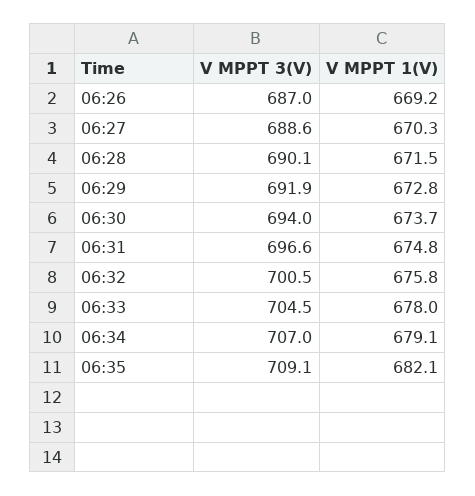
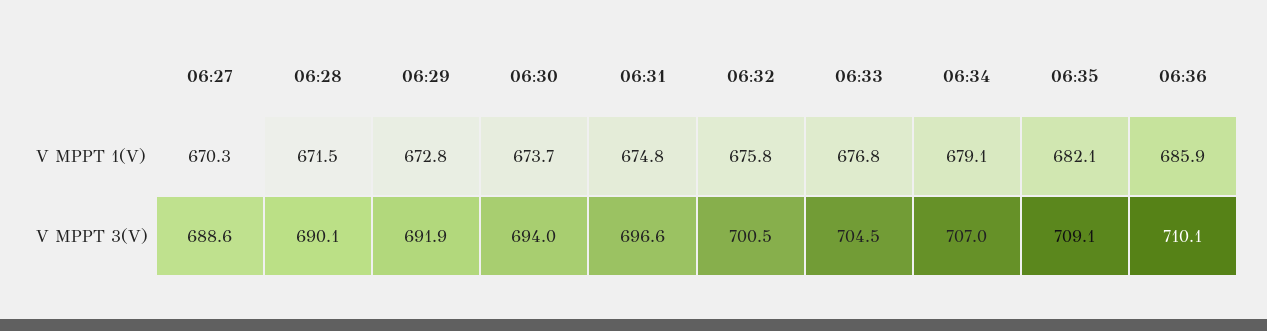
V MPPT 3(V), 06:26: 687 -> none
V MPPT 1(V), 06:26: 669.2 -> none
V MPPT 1(V), 06:33: 678 -> 676.8
V MPPT 1(V), 06:36: none -> 685.9
V MPPT 3(V), 06:36: none -> 710.1

